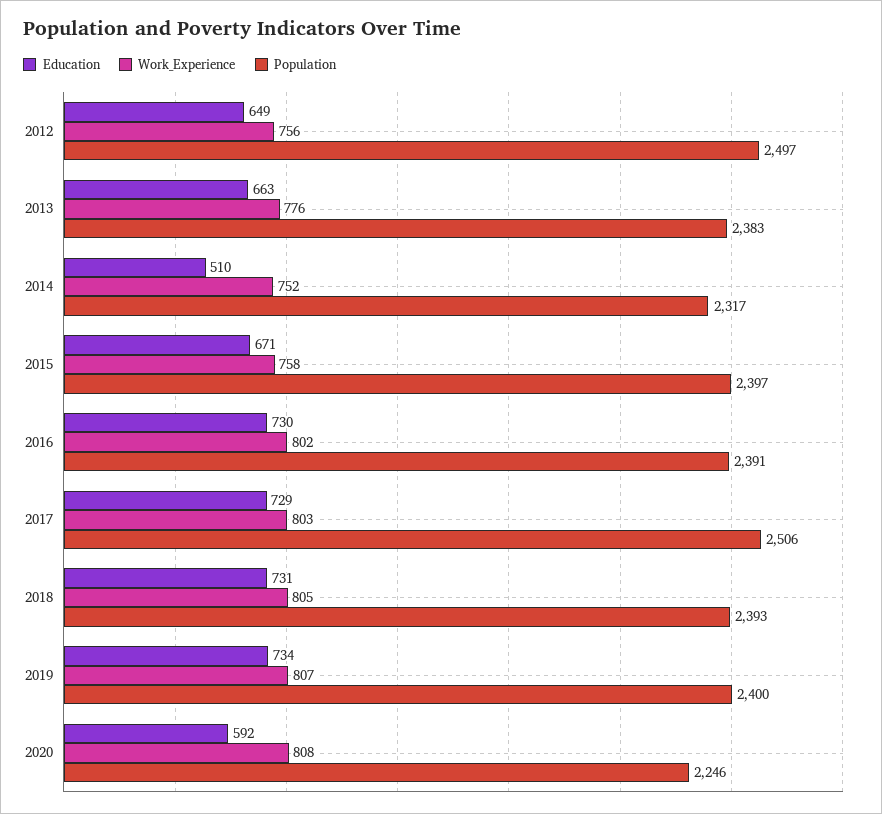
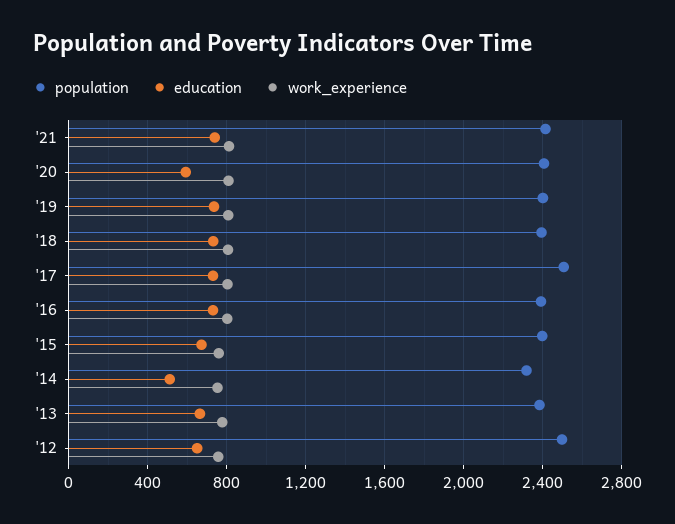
Population, 2020: 2246 -> 2400
Population, '21: none -> 2400
Education, '21: none -> 750
Work_Experience, '21: none -> 800

